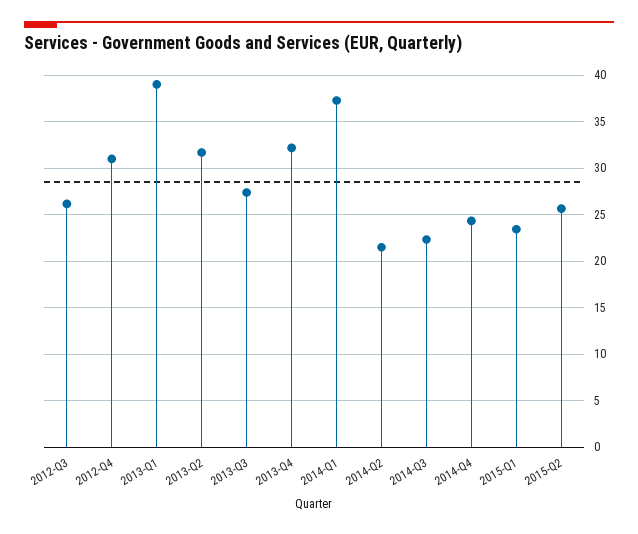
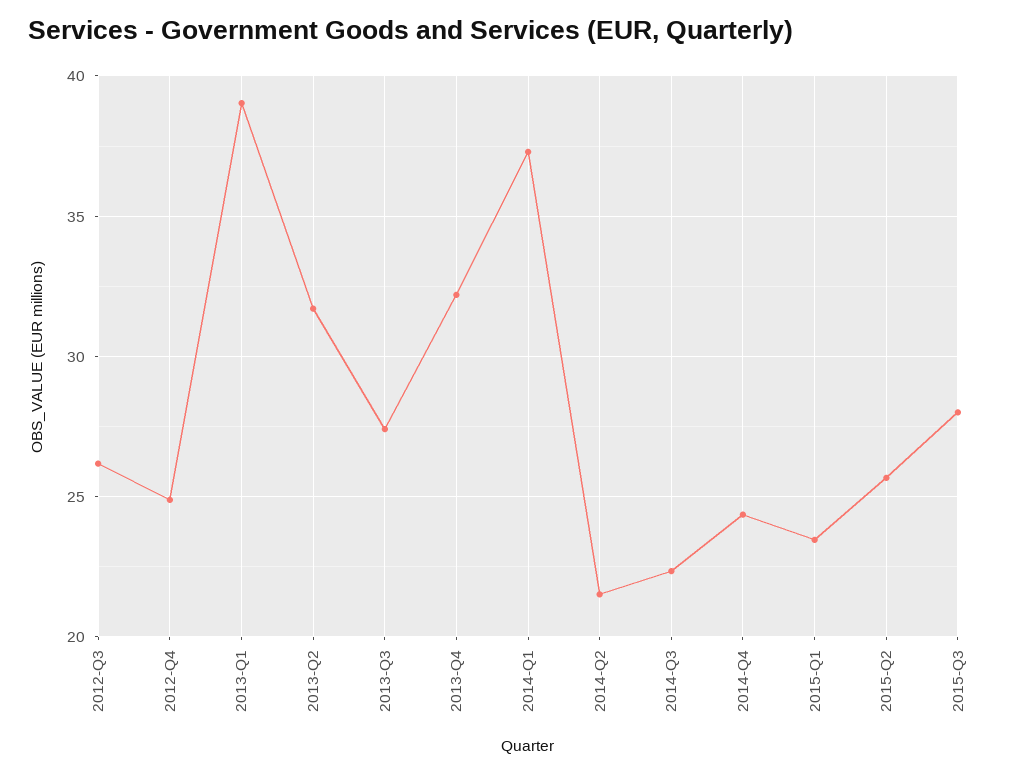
2012-Q4: 31 -> 25
2015-Q3: none -> 28

